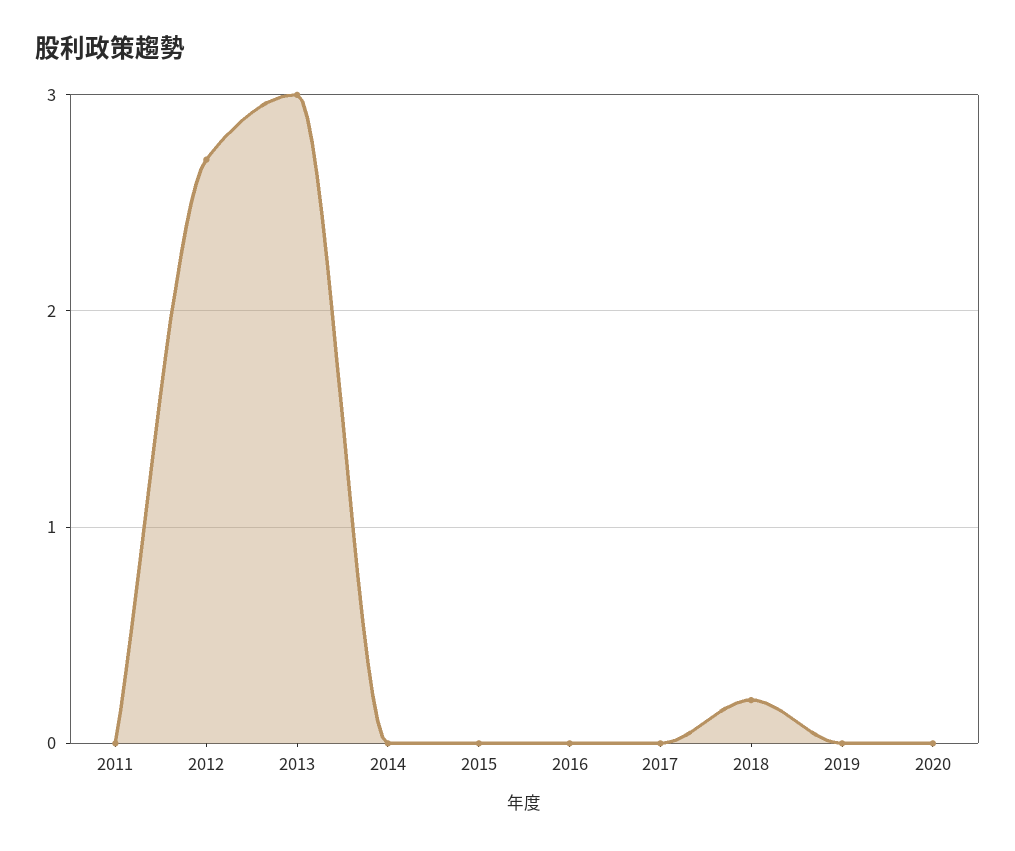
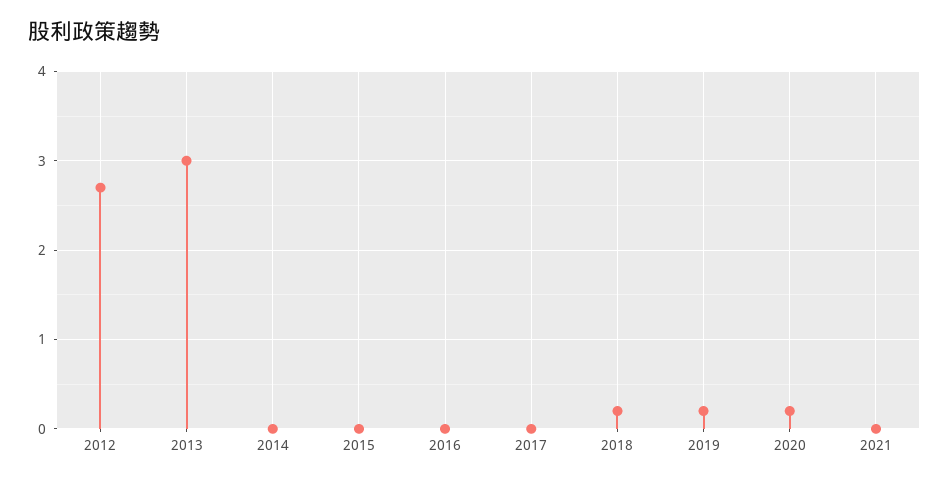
2011: 0 -> none
2019: 0 -> 0.2
2020: 0 -> 0.2
2021: none -> 0

